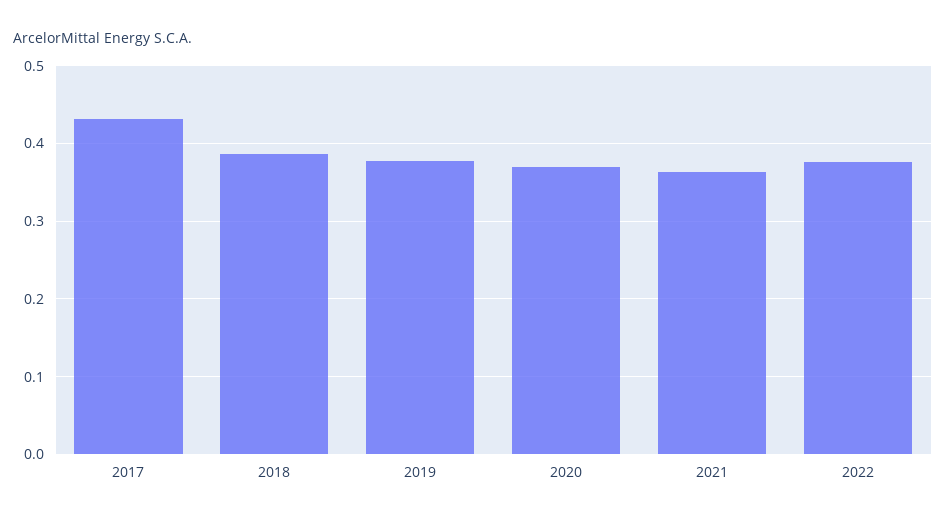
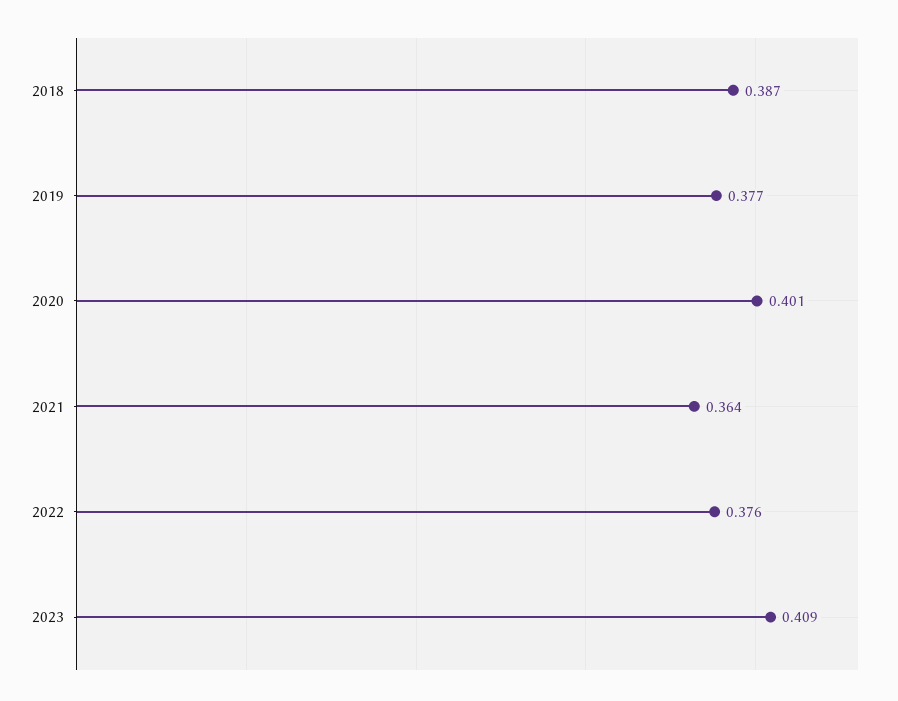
2017: 0.43 -> none
2020: 0.37 -> 0.401
2023: none -> 0.409

